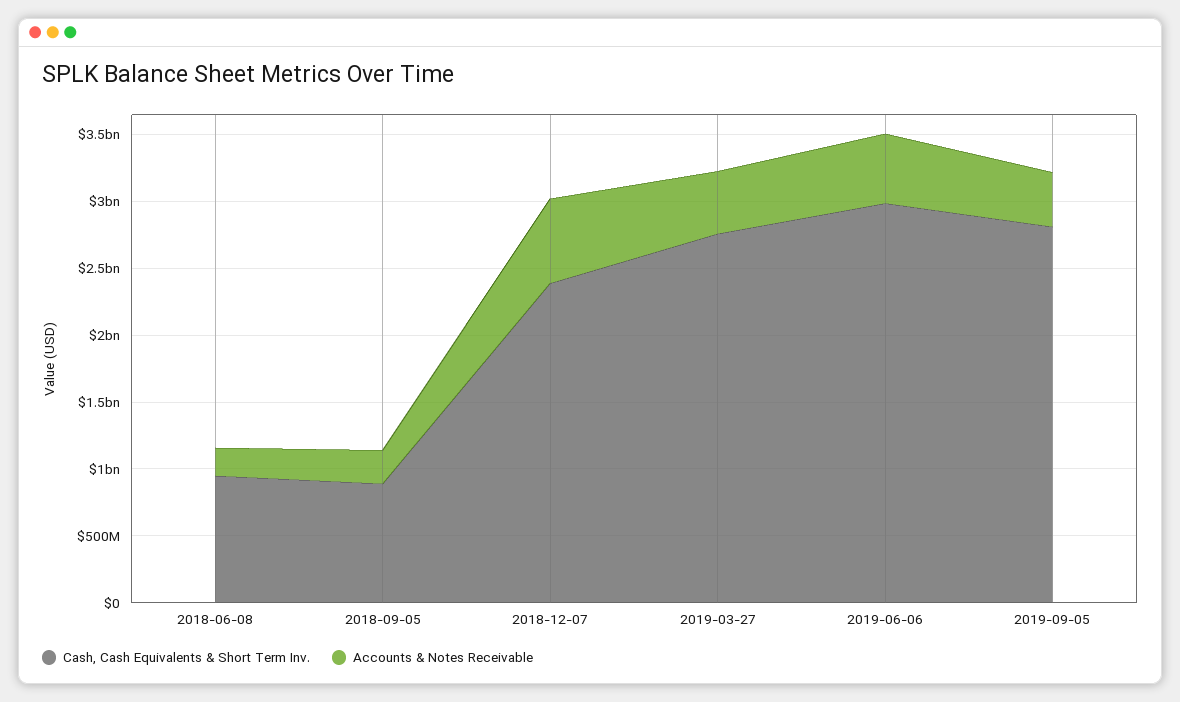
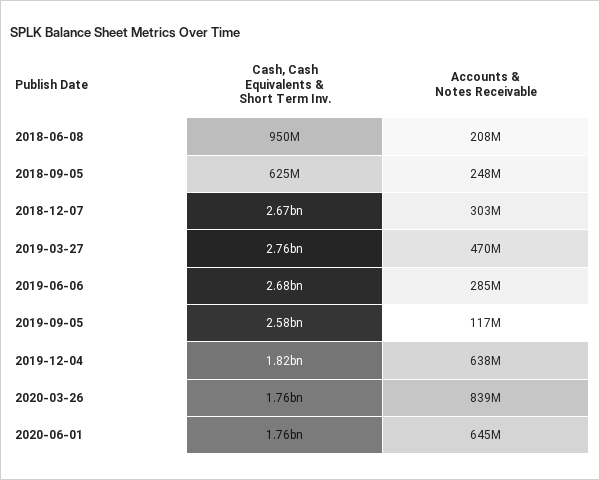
Cash, Cash Equivalents & Short Term Inv., 2018-09-05: 900000000 -> 625000000
Cash, Cash Equivalents & Short Term Inv., 2018-12-07: 2400000000 -> 2670000000
Accounts & Notes Receivable, 2018-12-07: 600000000 -> 303000000
Cash, Cash Equivalents & Short Term Inv., 2019-06-06: 3000000000 -> 2680000000
Accounts & Notes Receivable, 2019-06-06: 500000000 -> 285000000
Cash, Cash Equivalents & Short Term Inv., 2019-09-05: 2800000000 -> 2580000000
Accounts & Notes Receivable, 2019-09-05: 400000000 -> 117000000
Cash, Cash Equivalents & Short Term Inv., 2019-12-04: none -> 1820000000
Accounts & Notes Receivable, 2019-12-04: none -> 638000000
Cash, Cash Equivalents & Short Term Inv., 2020-03-26: none -> 1760000000
Accounts & Notes Receivable, 2020-03-26: none -> 839000000
Cash, Cash Equivalents & Short Term Inv., 2020-06-01: none -> 1760000000
Accounts & Notes Receivable, 2020-06-01: none -> 645000000

